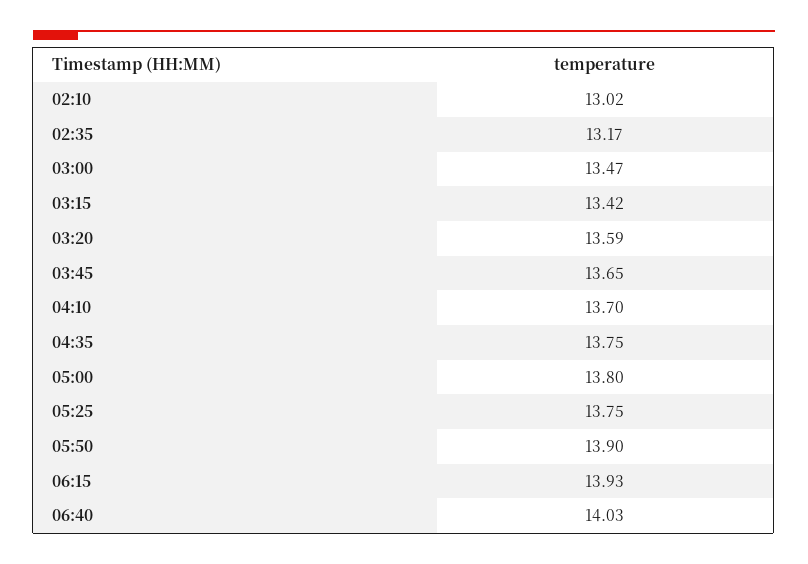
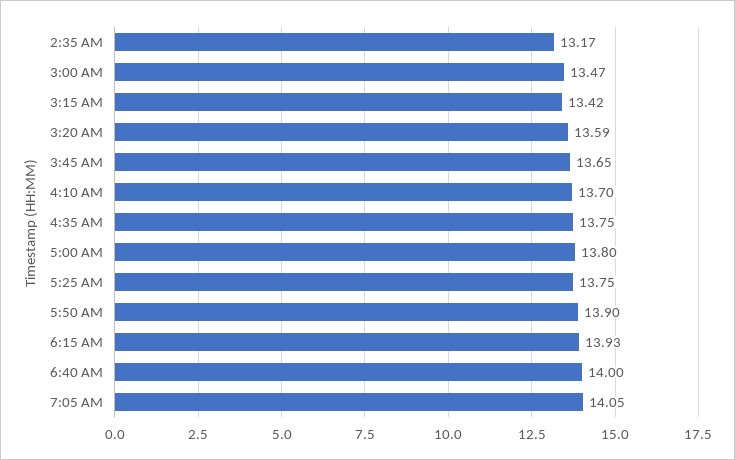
02:10: 13.02 -> none
06:40: 14.03 -> 14
7:05 AM: none -> 14.05

